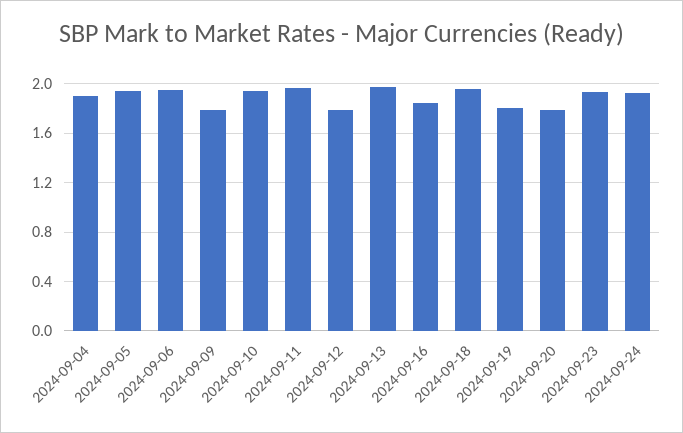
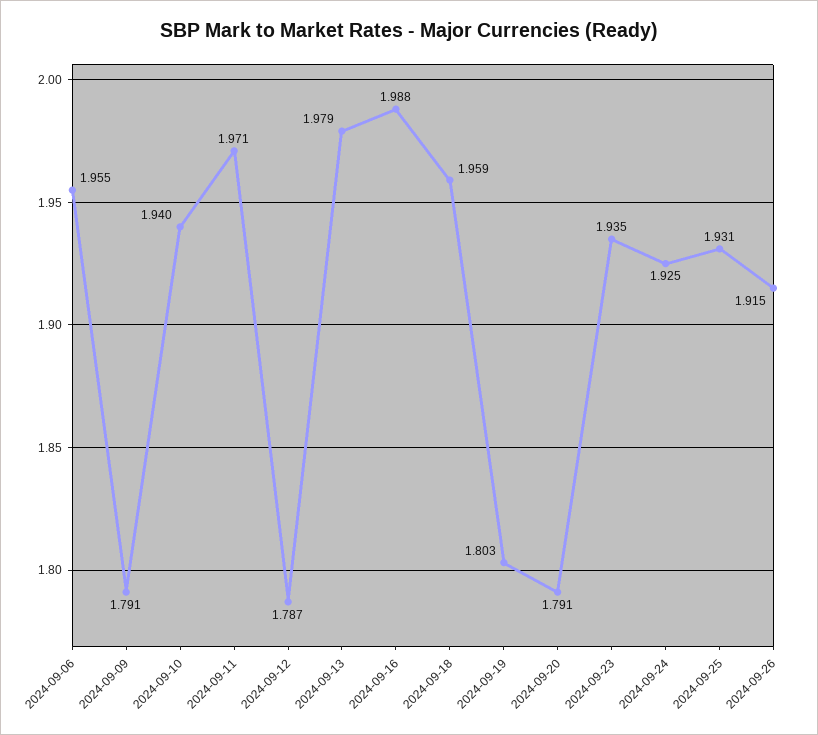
2024-09-04: 1.9 -> none
2024-09-05: 1.95 -> none
2024-09-16: 1.85 -> 1.988
2024-09-25: none -> 1.931
2024-09-26: none -> 1.915

